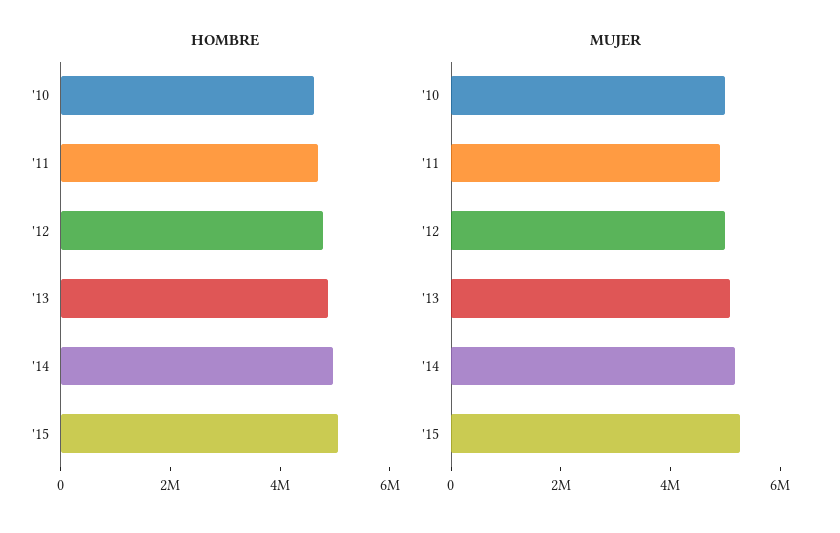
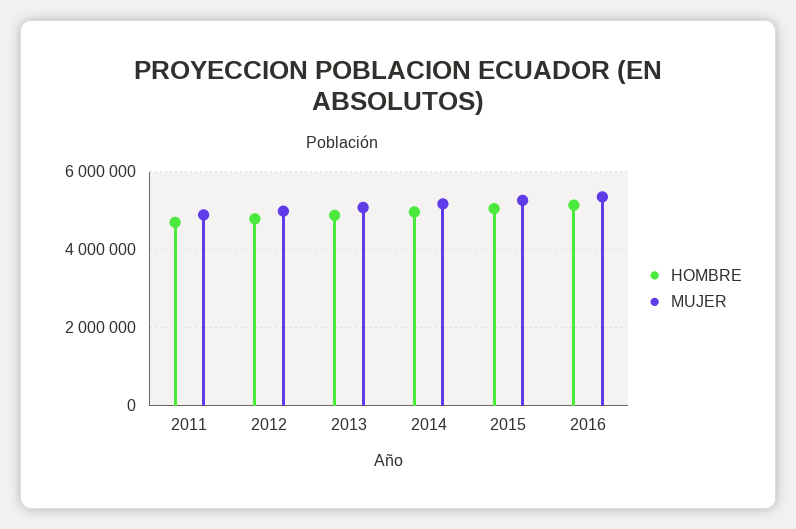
HOMBRE, '10: 4500000 -> none
MUJER, '10: 5000000 -> none
HOMBRE, 2016: none -> 5200000
MUJER, 2016: none -> 5400000

